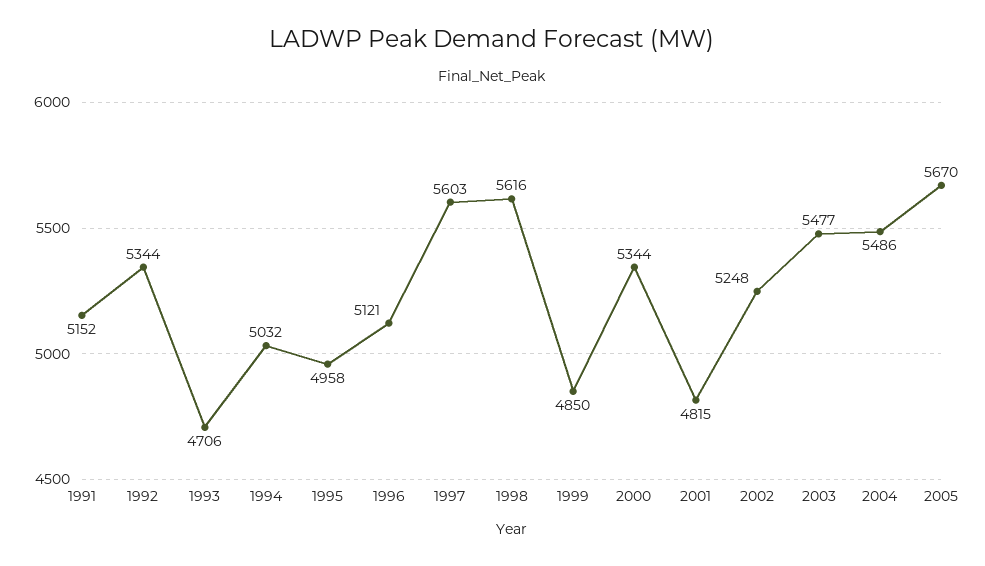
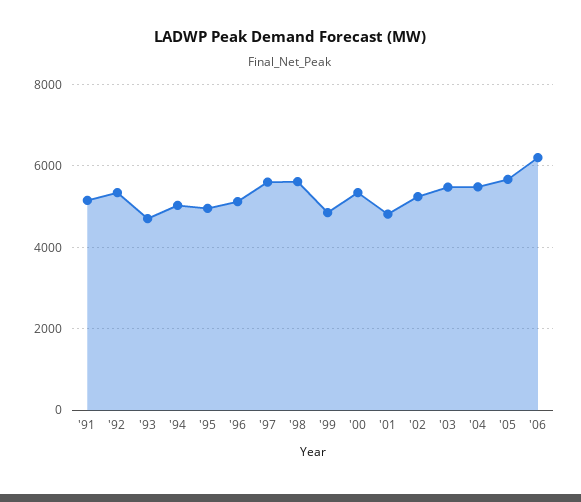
'06: none -> 6200

